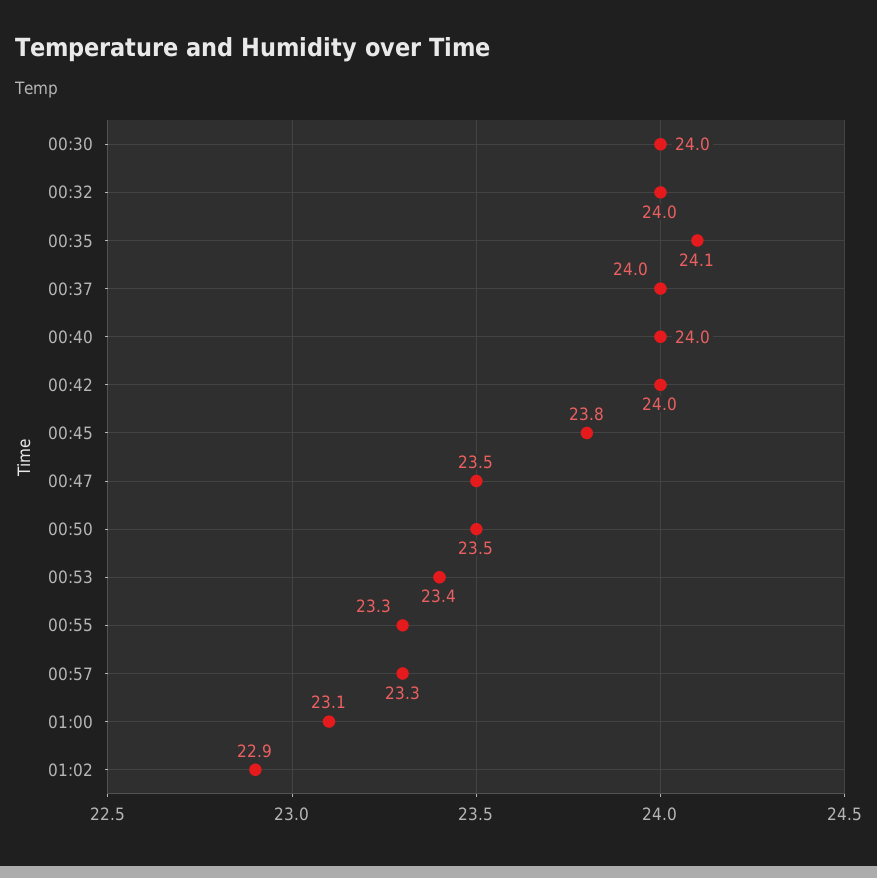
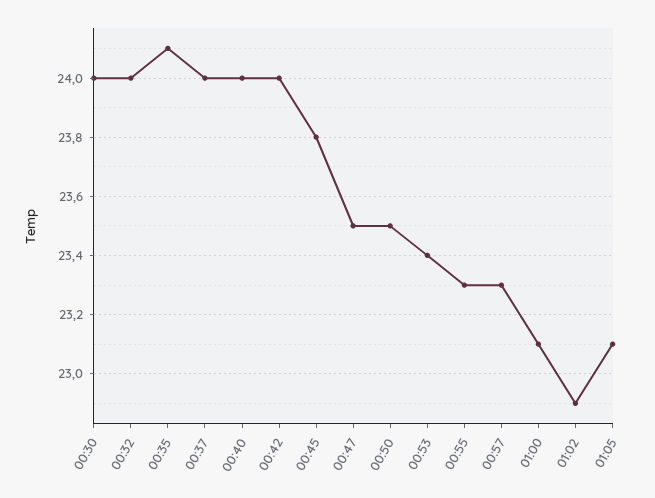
01:05: none -> 23.1

